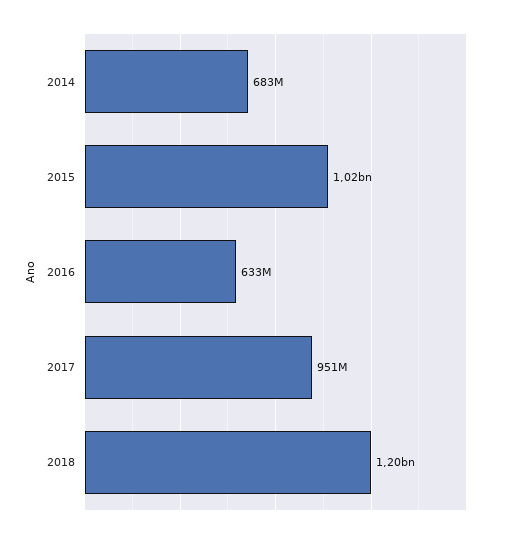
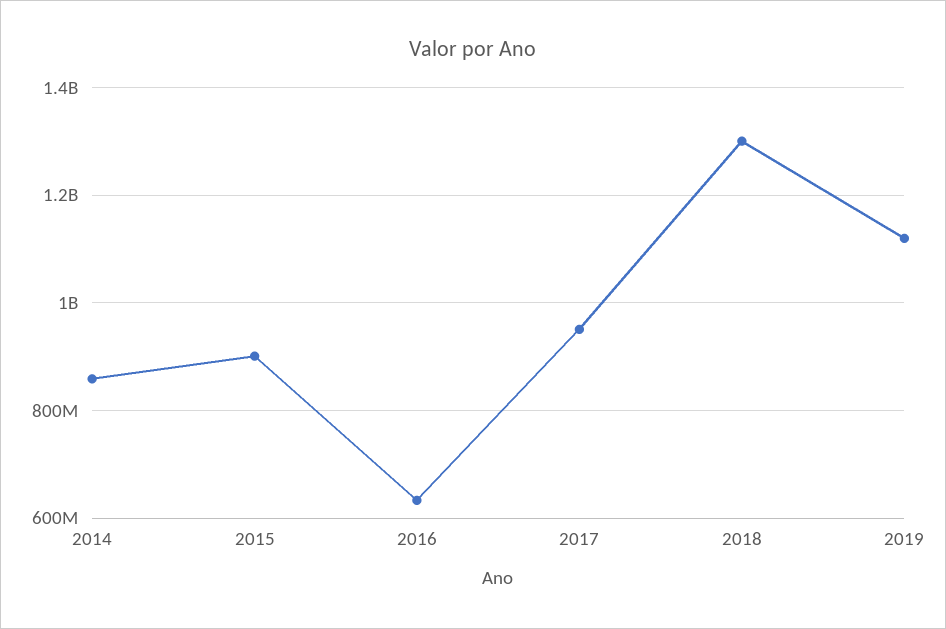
2014: 683000000 -> 860000000
2015: 1020000000 -> 900000000
2018: 1200000000 -> 1300000000
2019: none -> 1120000000

